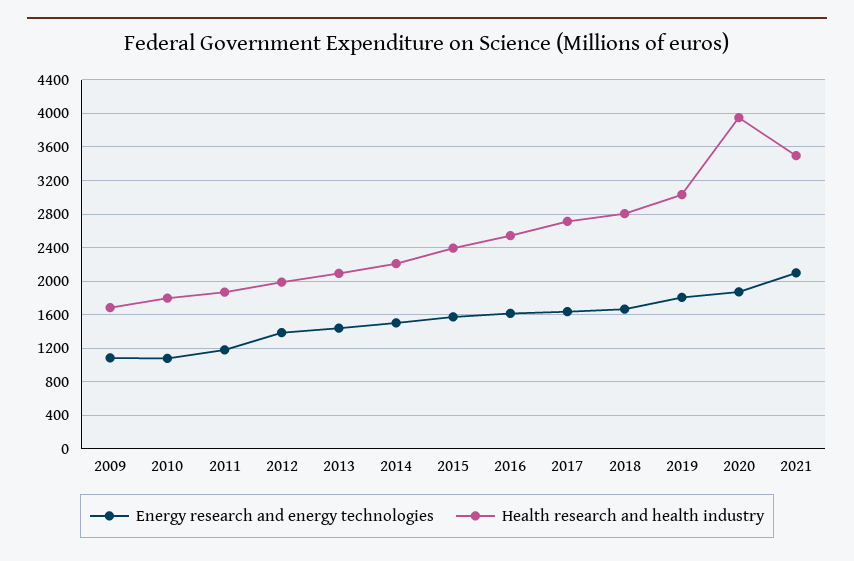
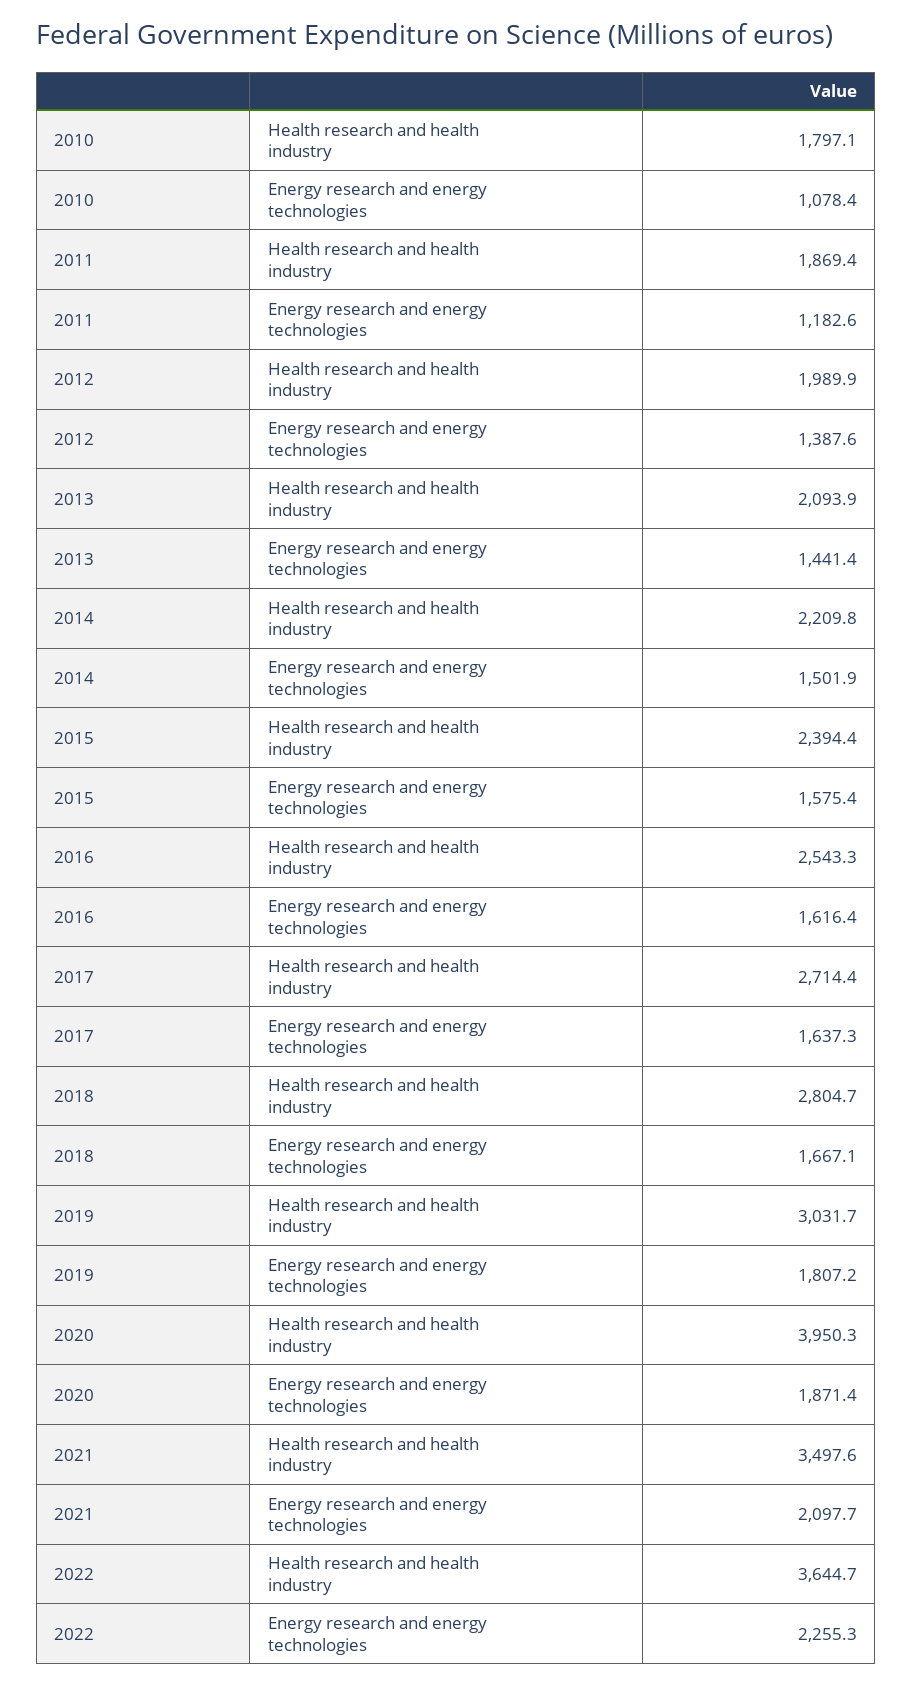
Energy research and energy technologies, 2009: 1100 -> none
Health research and health industry, 2009: 1700 -> none
Health research and health industry, 2022: none -> 3644.7
Energy research and energy technologies, 2022: none -> 2255.3

